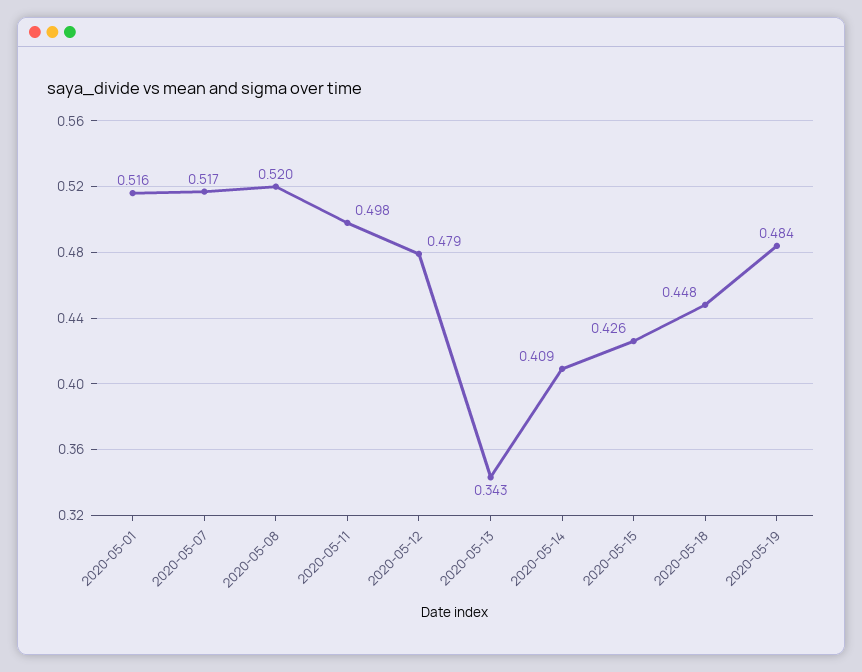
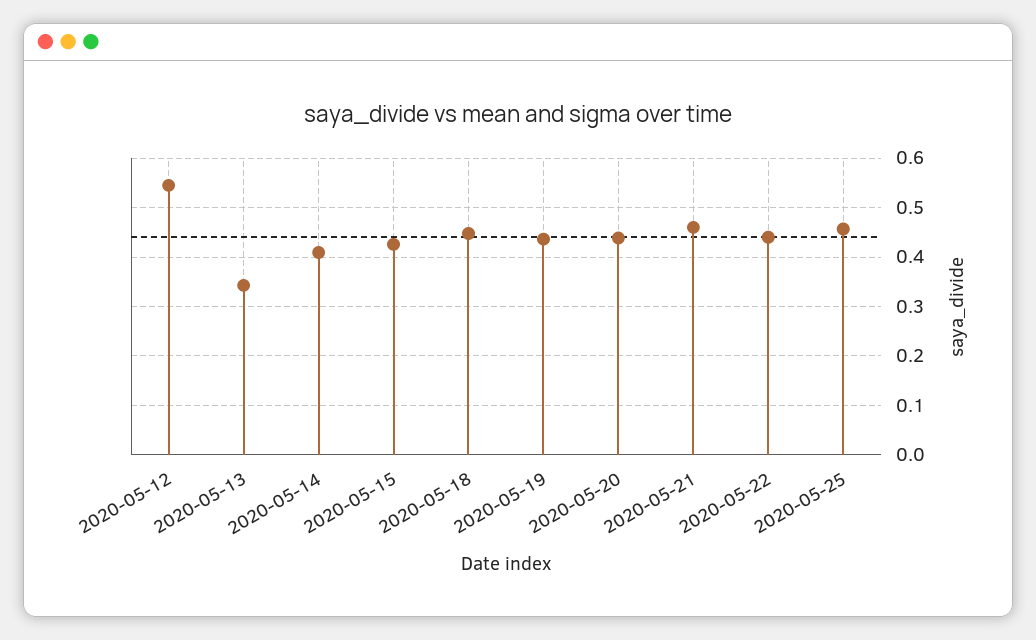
2020-05-01: 0.516 -> none
2020-05-07: 0.517 -> none
2020-05-08: 0.52 -> none
2020-05-11: 0.498 -> none
2020-05-12: 0.479 -> 0.54
2020-05-19: 0.484 -> 0.44
2020-05-20: none -> 0.44
2020-05-21: none -> 0.46
2020-05-22: none -> 0.44
2020-05-25: none -> 0.46

